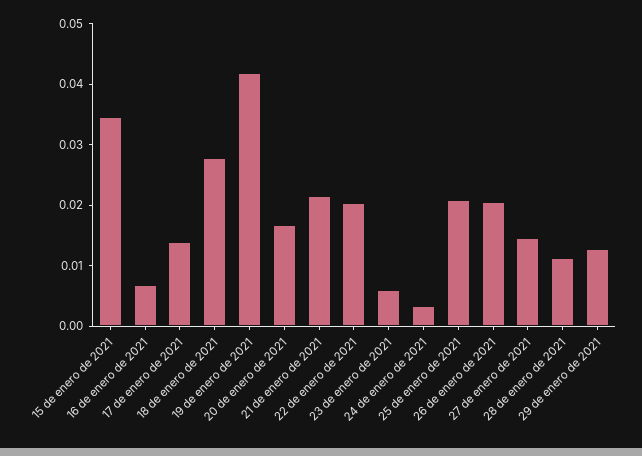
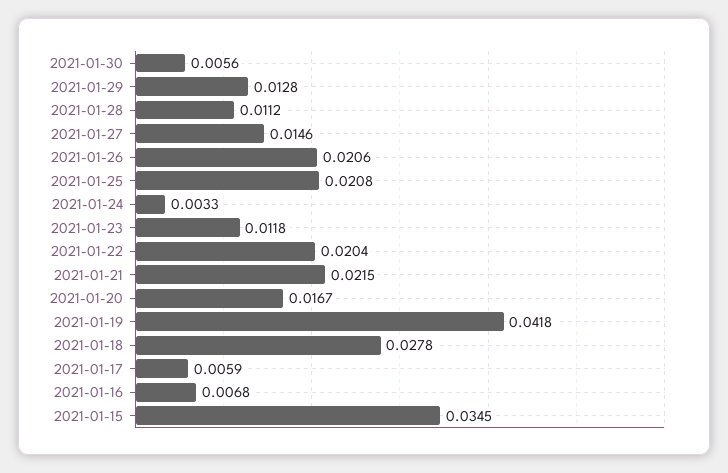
17 de enero de 2021: 0.014 -> 0.0059
23 de enero de 2021: 0.006 -> 0.0118
2021-01-30: none -> 0.0056

